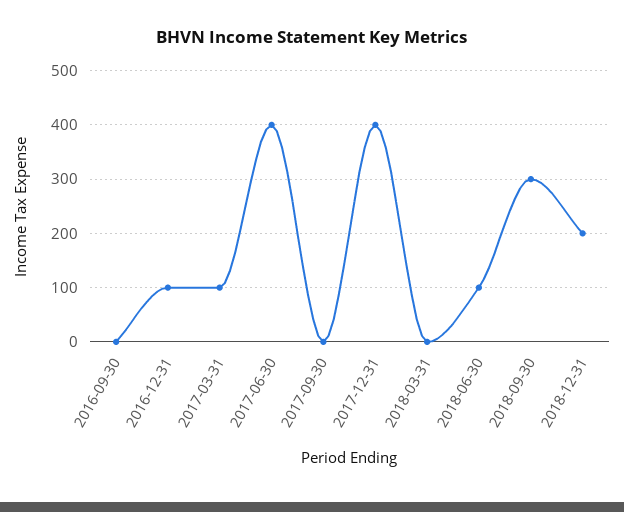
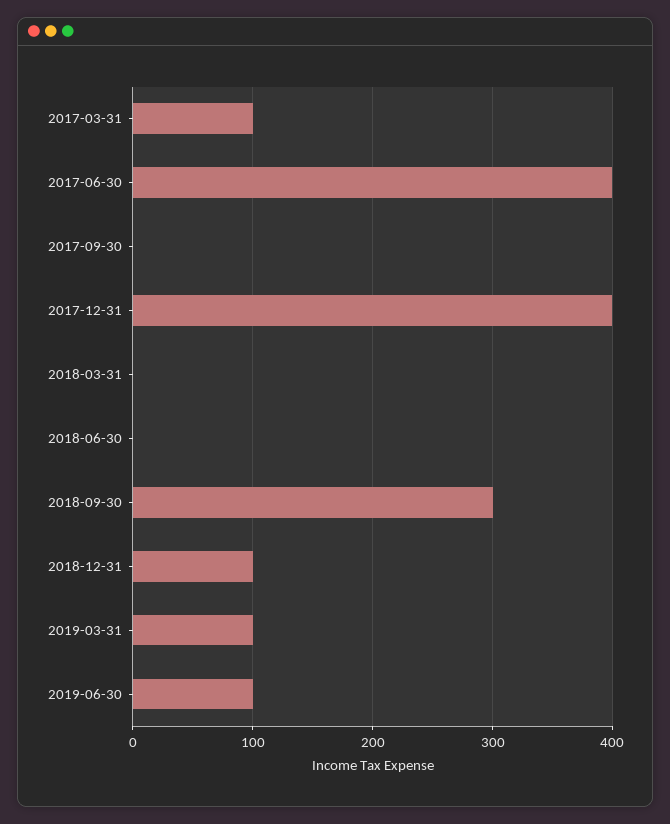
2016-09-30: 0 -> none
2016-12-31: 100 -> none
2018-06-30: 100 -> 0
2018-12-31: 200 -> 100
2019-03-31: none -> 100
2019-06-30: none -> 100

